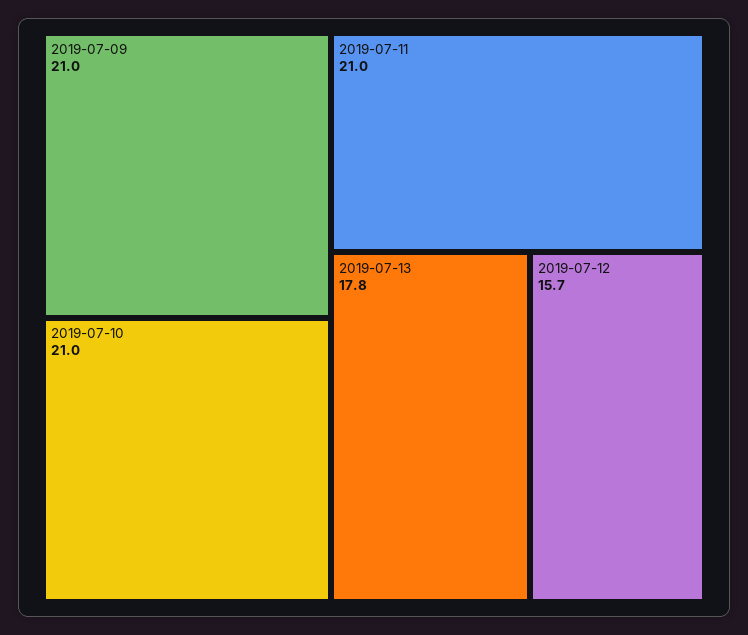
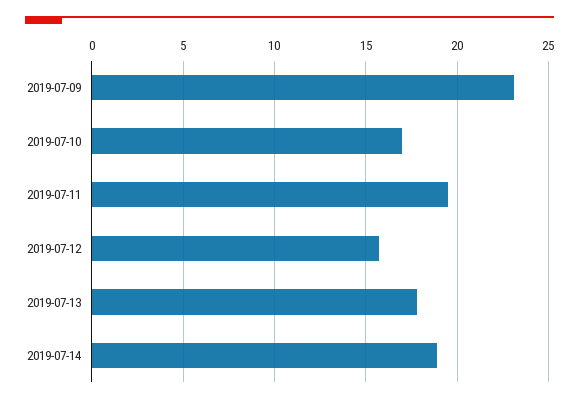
2019-07-09: 21 -> 23
2019-07-10: 21 -> 17
2019-07-11: 21 -> 19.5
2019-07-14: none -> 19

